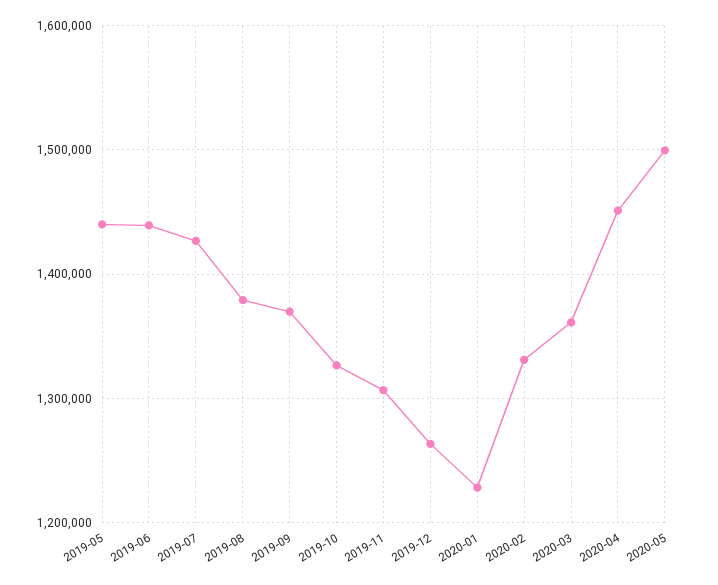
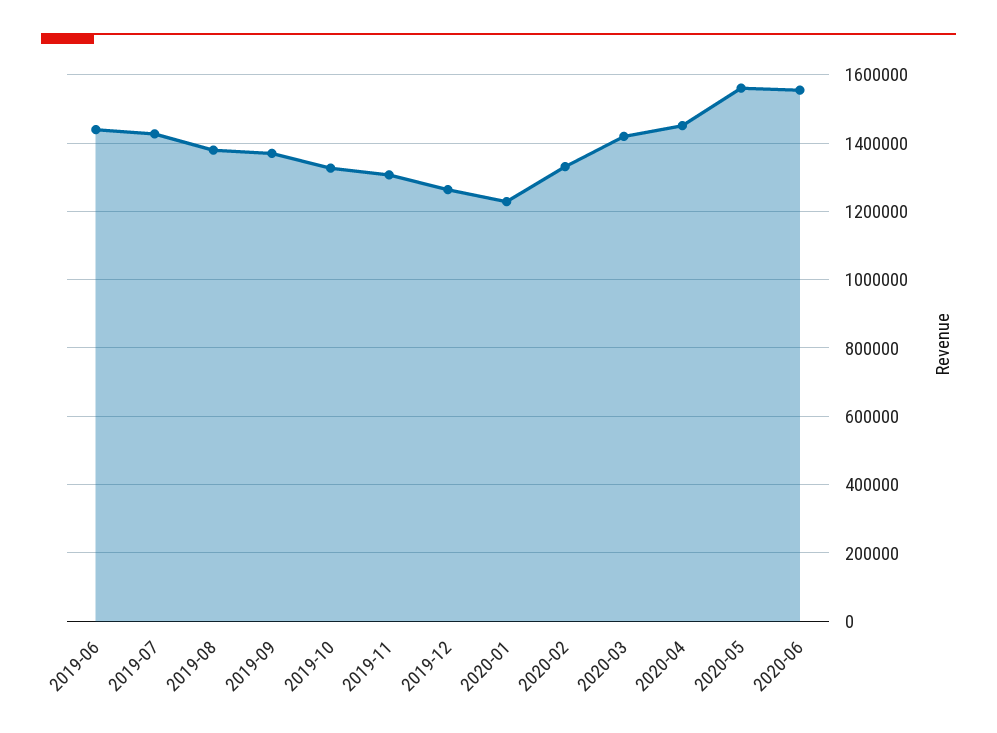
2019-05: 1440000 -> none
2020-03: 1360000 -> 1420000
2020-05: 1500000 -> 1560000
2020-06: none -> 1560000

